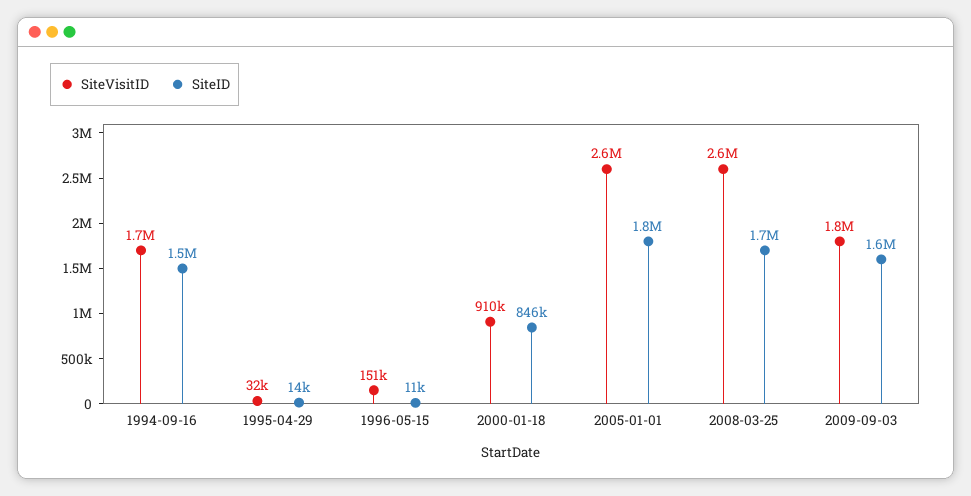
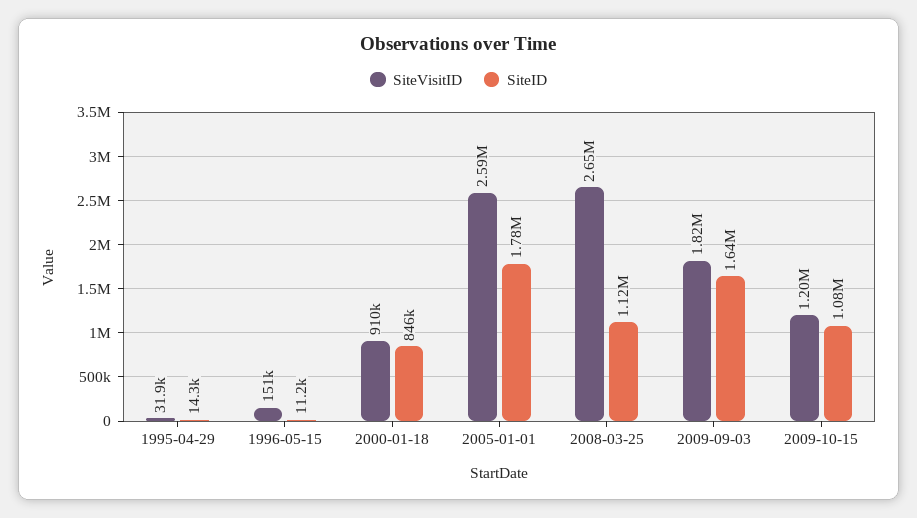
SiteVisitID, 1994-09-16: 1700000 -> none
SiteID, 1994-09-16: 1500000 -> none
SiteID, 2008-03-25: 1700000 -> 1120000
SiteVisitID, 2009-10-15: none -> 1200000
SiteID, 2009-10-15: none -> 1080000

